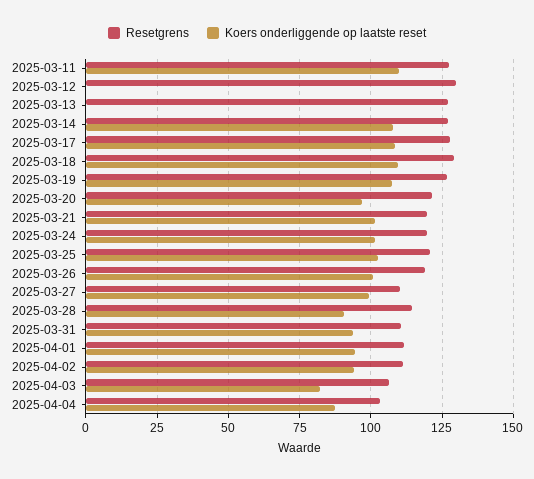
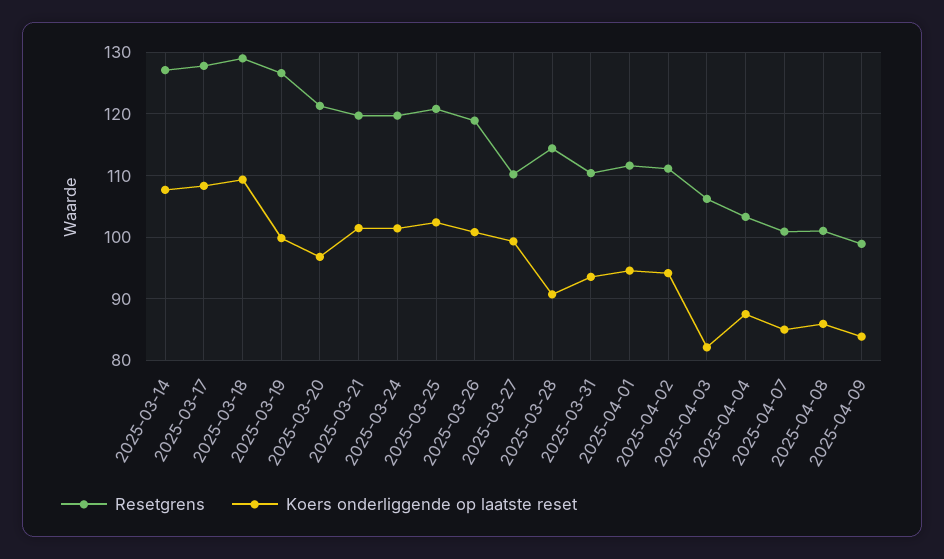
Resetgrens, 2025-03-11: 127.5 -> none
Koers onderliggende op laatste reset, 2025-03-11: 110 -> none
Resetgrens, 2025-03-12: 130 -> none
Koers onderliggende op laatste reset, 2025-03-12: 0 -> none
Resetgrens, 2025-03-13: 127.5 -> none
Koers onderliggende op laatste reset, 2025-03-13: 0 -> none
Koers onderliggende op laatste reset, 2025-03-19: 107.5 -> 100
Resetgrens, 2025-04-07: none -> 101
Koers onderliggende op laatste reset, 2025-04-07: none -> 85
Resetgrens, 2025-04-08: none -> 101
Koers onderliggende op laatste reset, 2025-04-08: none -> 86
Resetgrens, 2025-04-09: none -> 99
Koers onderliggende op laatste reset, 2025-04-09: none -> 84

